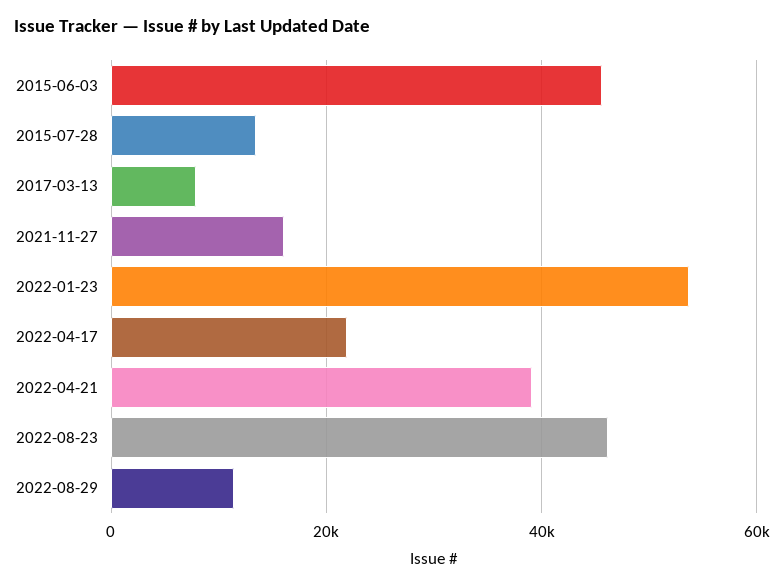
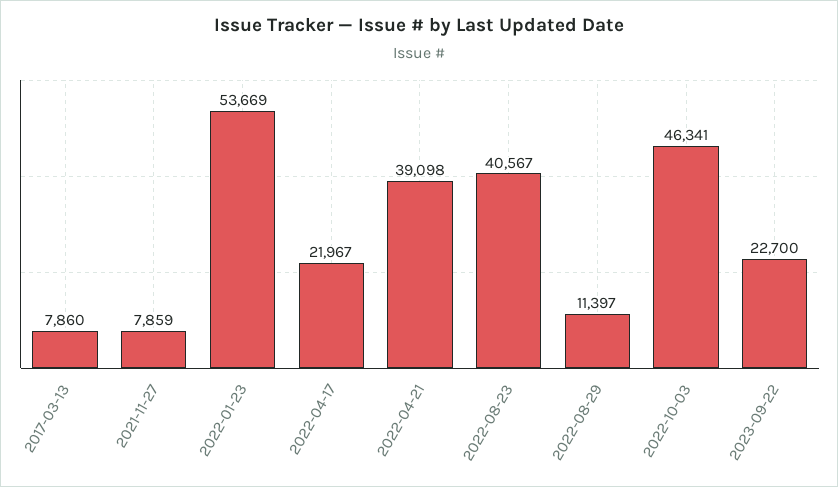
2015-06-03: 46000 -> none
2015-07-28: 14000 -> none
2021-11-27: 16000 -> 7859
2022-08-23: 46000 -> 40567
2022-10-03: none -> 46341
2023-09-22: none -> 22700

